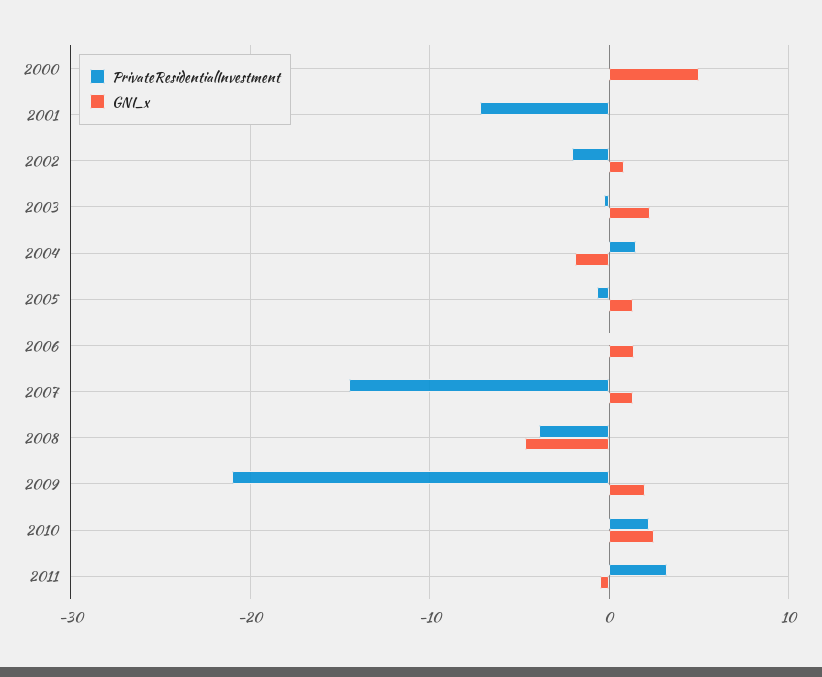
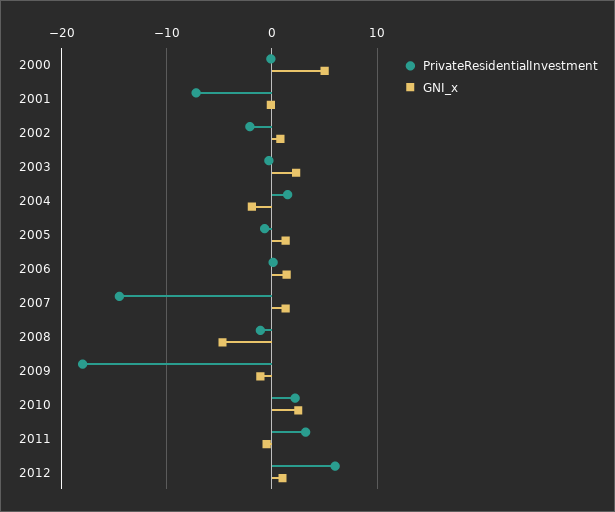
PrivateResidentialInvestment, 2008: -4 -> -1
PrivateResidentialInvestment, 2009: -21 -> -18
GNI_x, 2009: 2 -> -1
PrivateResidentialInvestment, 2012: none -> 6
GNI_x, 2012: none -> 1

